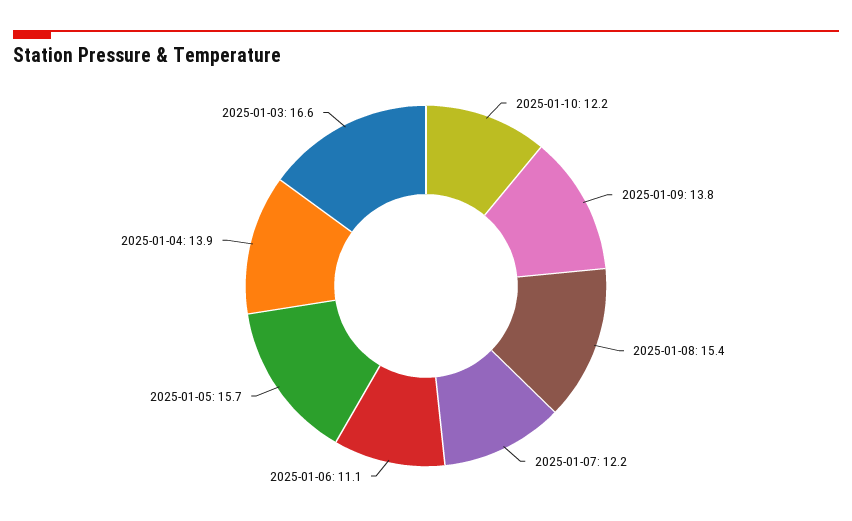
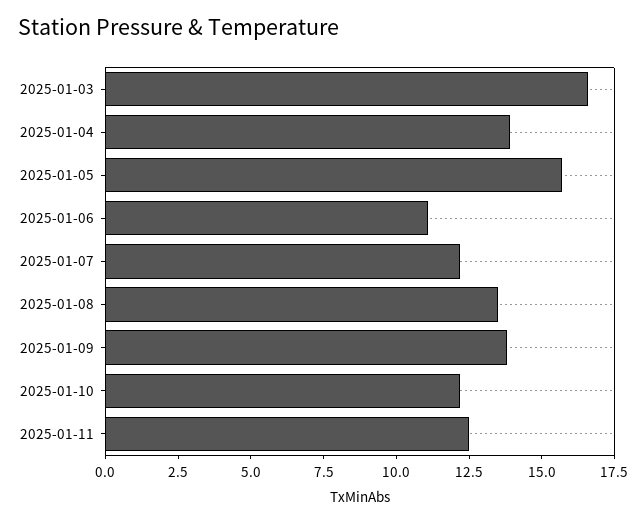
2025-01-08: 15.4 -> 13.5
2025-01-11: none -> 12.5

